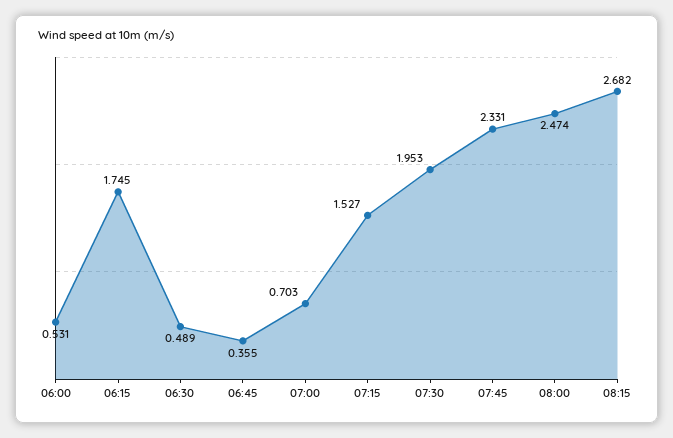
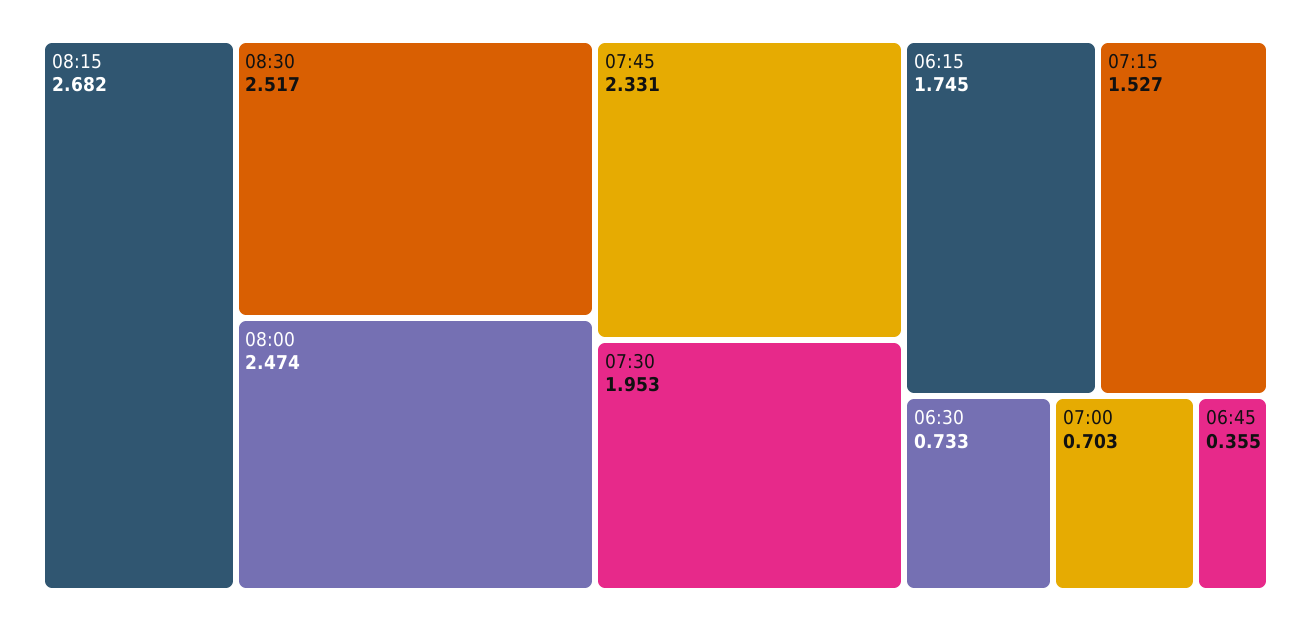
06:00: 0.531 -> none
06:30: 0.489 -> 0.733
08:30: none -> 2.517

